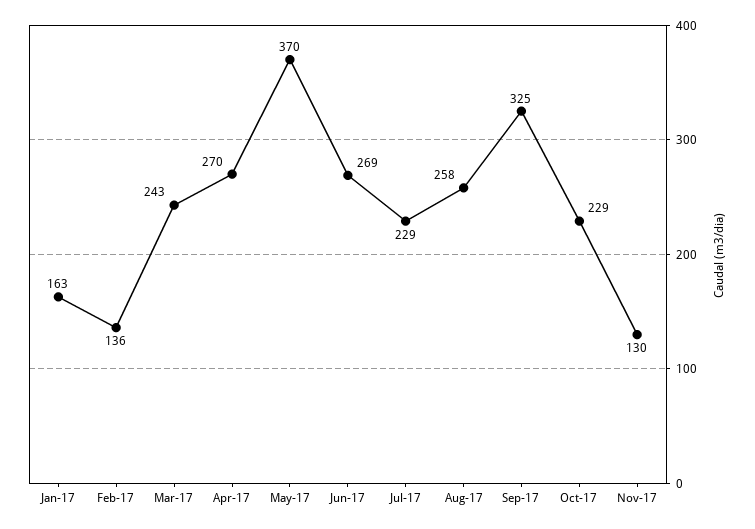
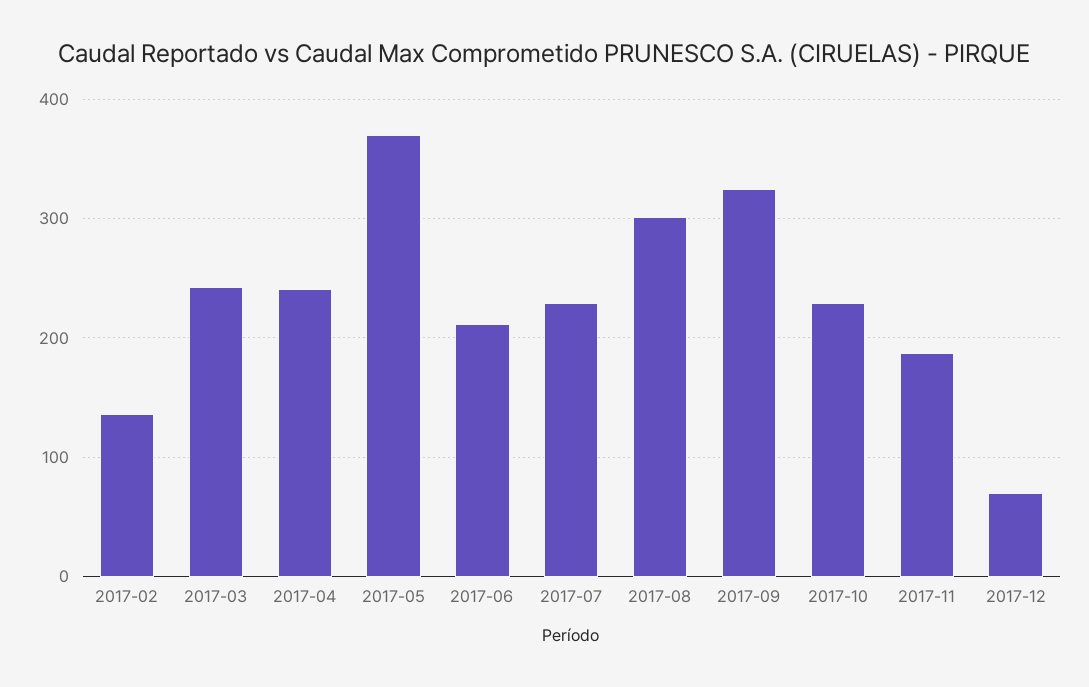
Jan-17: 163 -> none
Apr-17: 270 -> 240
Jun-17: 269 -> 210
Aug-17: 258 -> 300
Nov-17: 130 -> 190
2017-12: none -> 70

